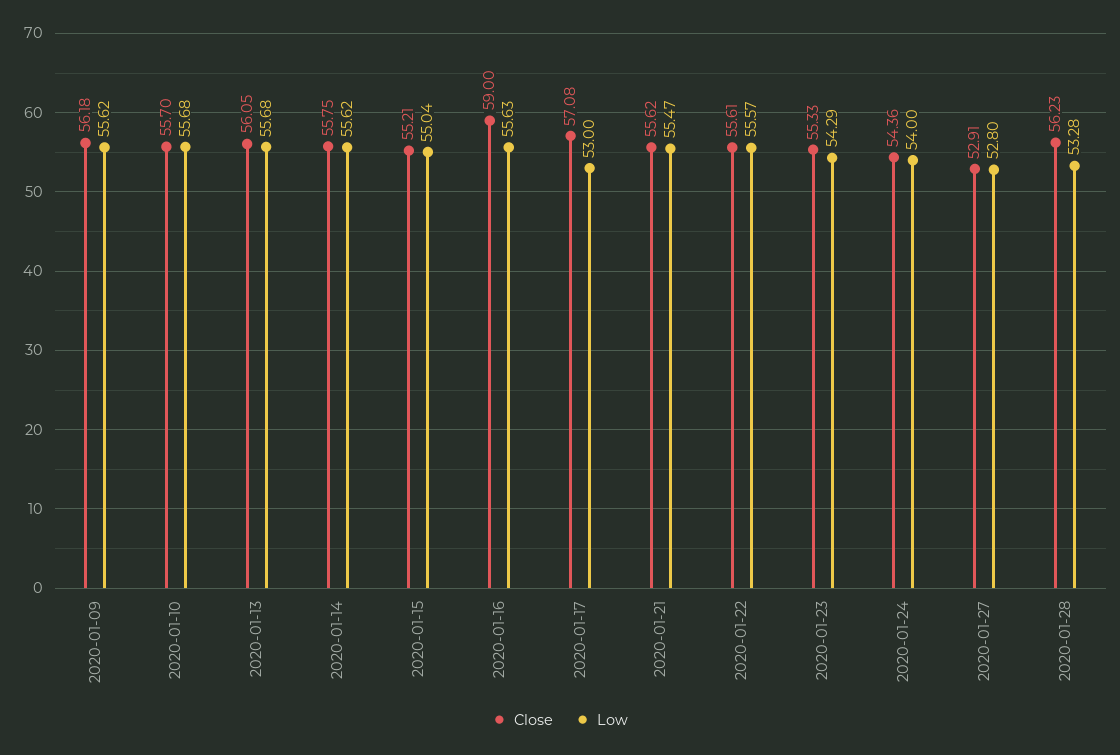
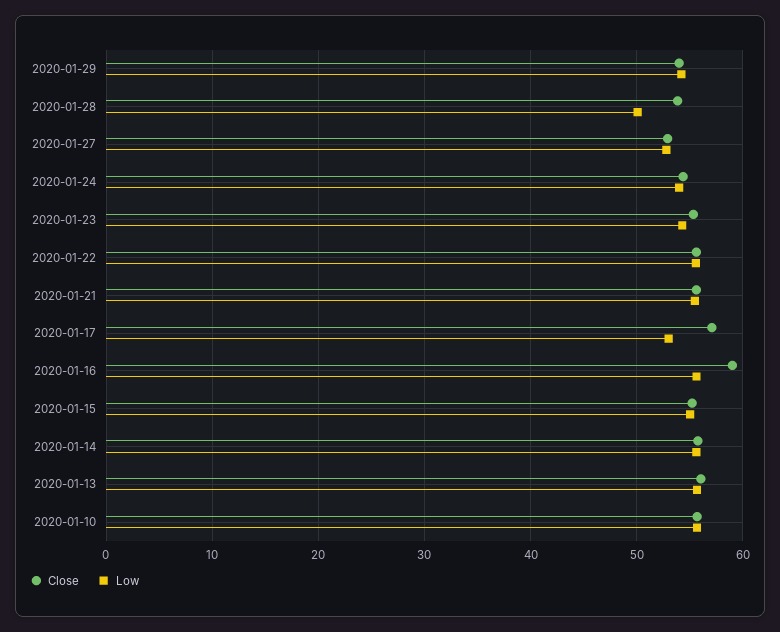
Close, 2020-01-09: 56.18 -> none
Low, 2020-01-09: 55.62 -> none
Close, 2020-01-28: 56.23 -> 54
Low, 2020-01-28: 53.28 -> 50
Close, 2020-01-29: none -> 54
Low, 2020-01-29: none -> 54

